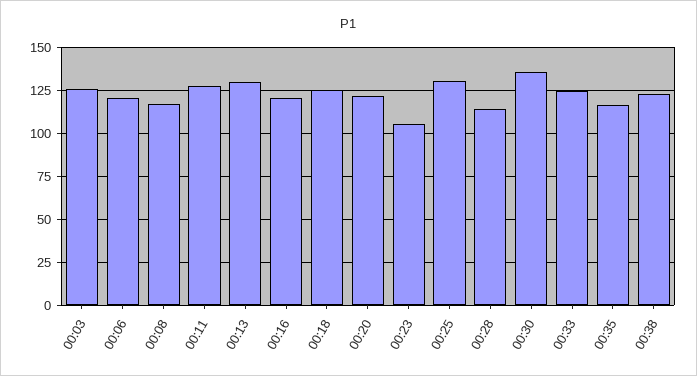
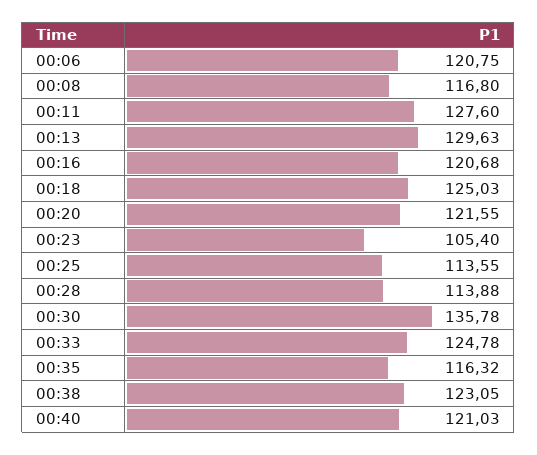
00:03: 125 -> none
00:25: 130 -> 113.55
00:40: none -> 121.03

